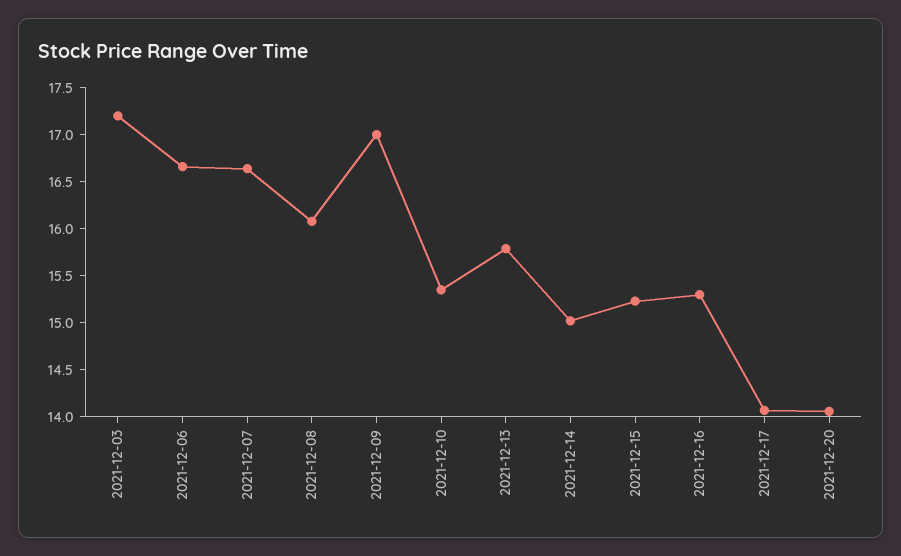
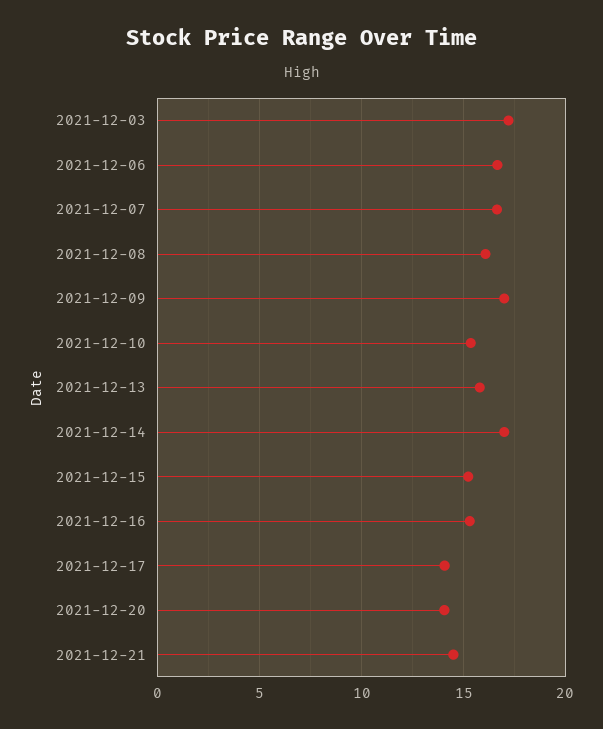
2021-12-14: 15 -> 17
2021-12-21: none -> 14.5

